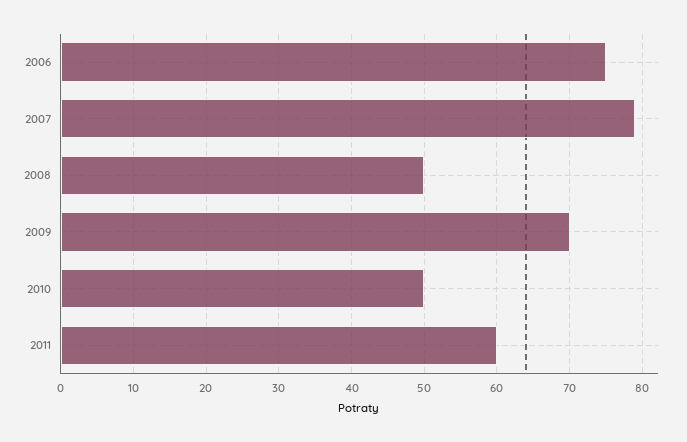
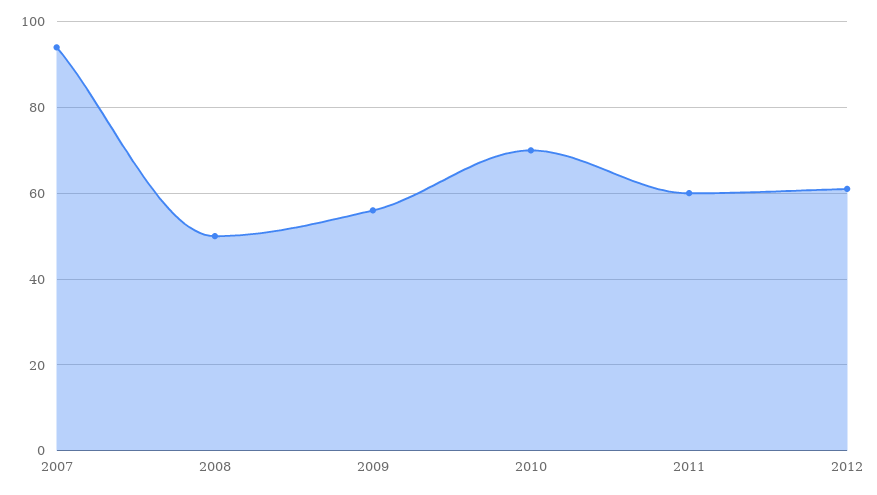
2006: 75 -> none
2007: 79 -> 95
2009: 70 -> 55
2010: 50 -> 70
2012: none -> 60

